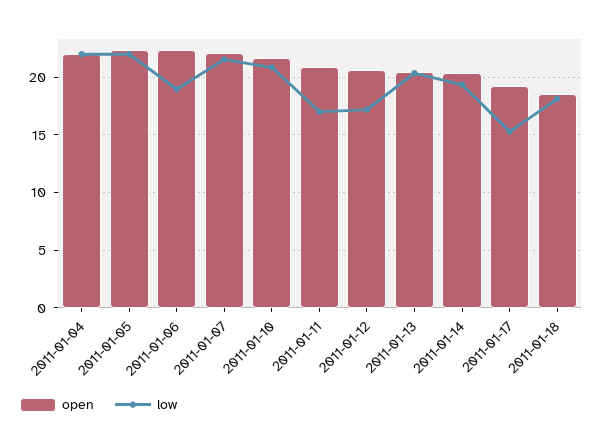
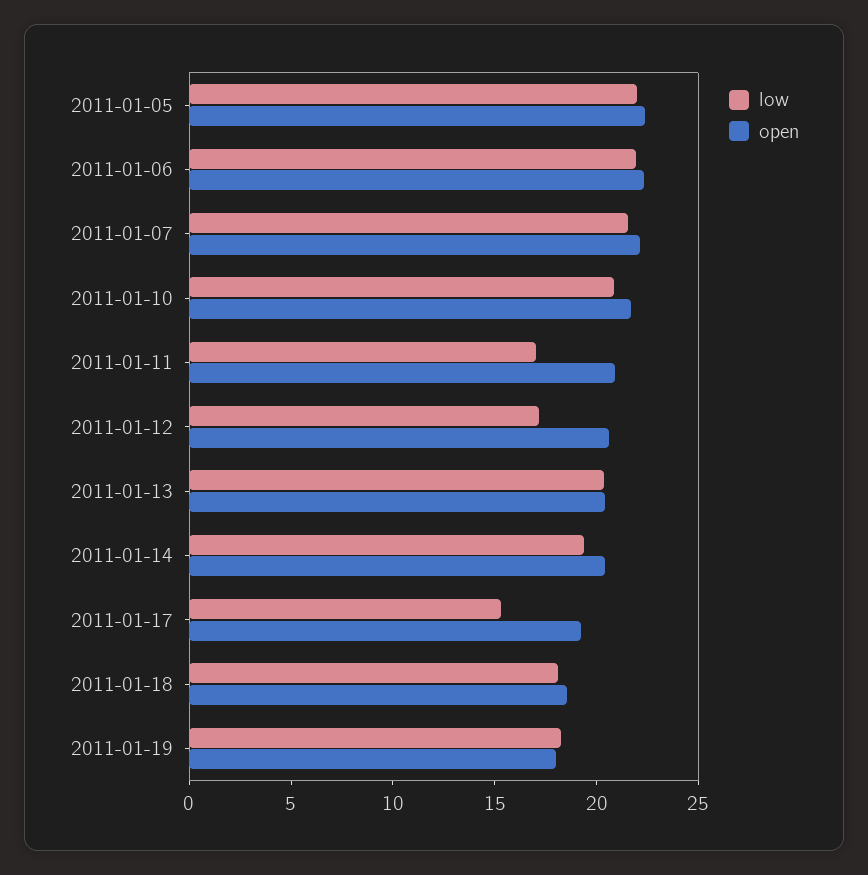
open, 2011-01-04: 22 -> none
low, 2011-01-04: 22 -> none
low, 2011-01-06: 19 -> 22
low, 2011-01-19: none -> 18
open, 2011-01-19: none -> 18

